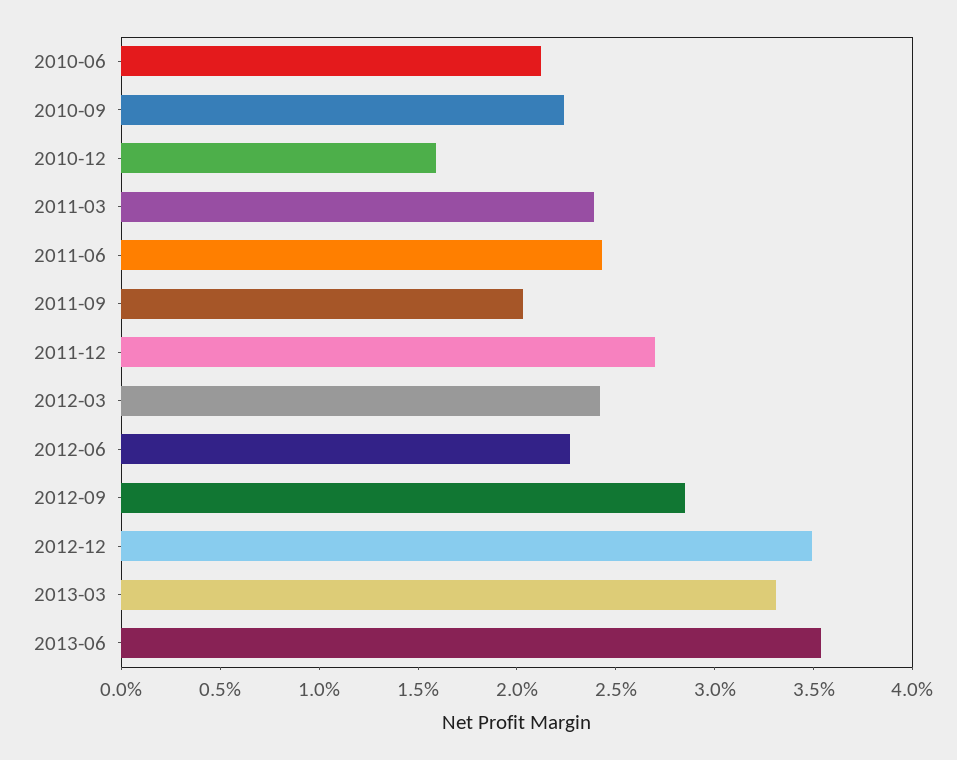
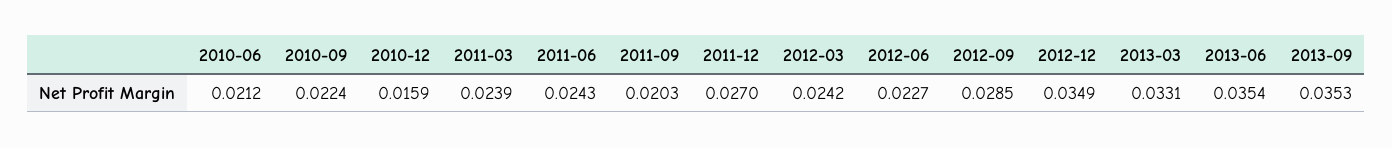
2013-09: none -> 0.0353

